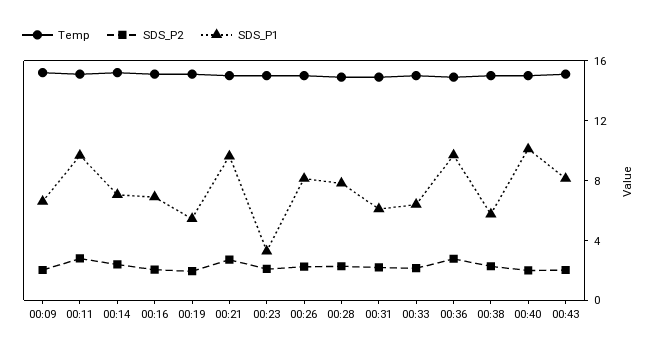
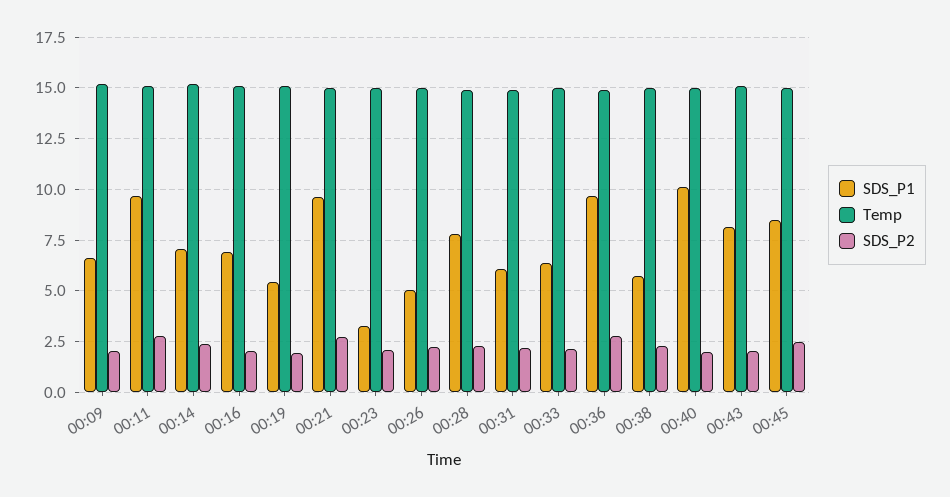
SDS_P1, 00:26: 8 -> 5
SDS_P1, 00:45: none -> 8.5
Temp, 00:45: none -> 15
SDS_P2, 00:45: none -> 2.5

